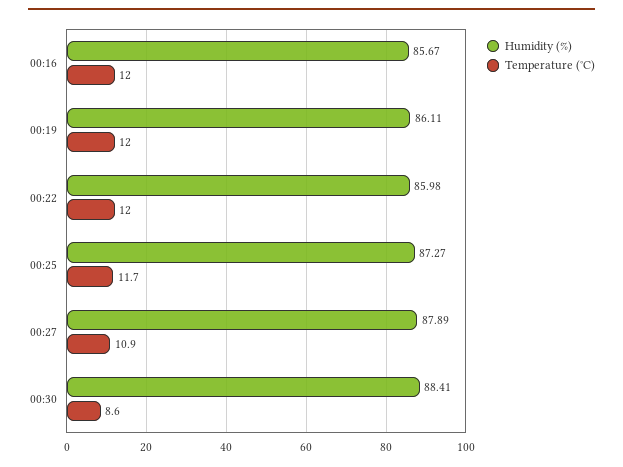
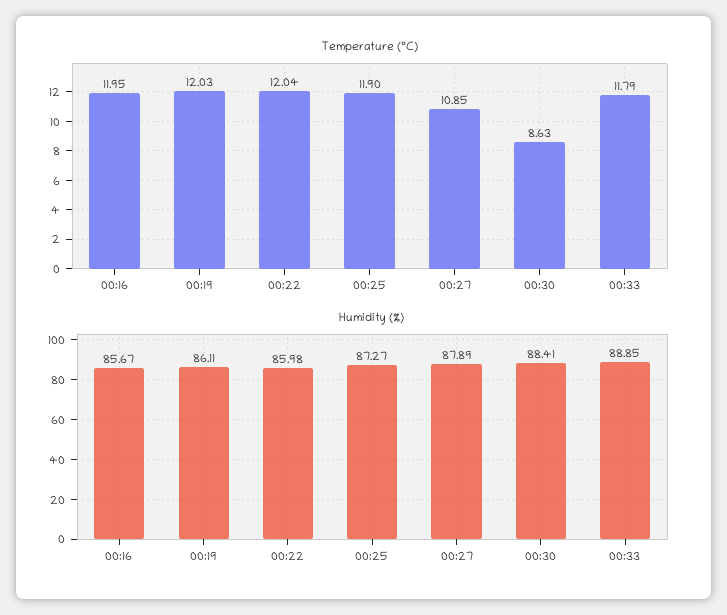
Temperature (°C), 00:25: 11.7 -> 11.9
Temperature (°C), 00:33: none -> 11.79
Humidity (%), 00:33: none -> 88.85

